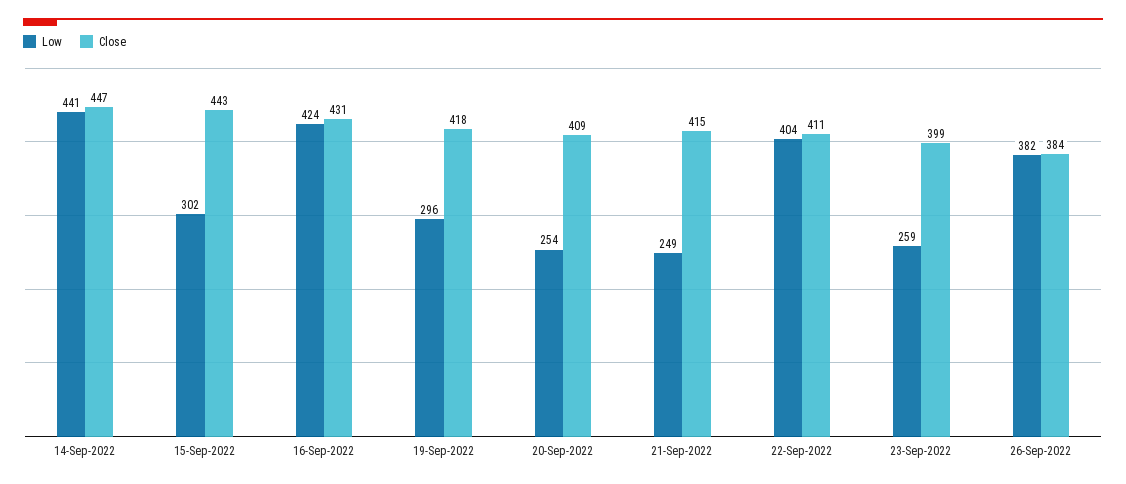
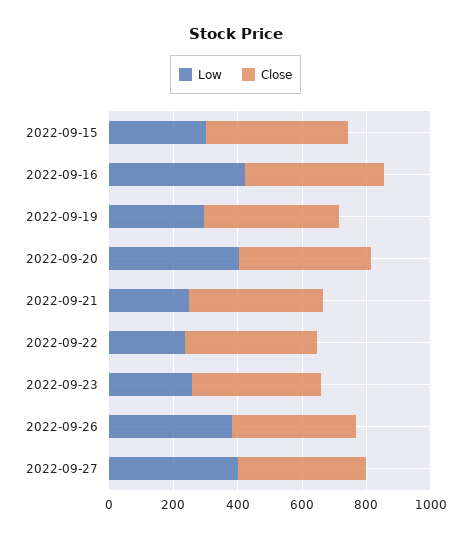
Low, 14-Sep-2022: 441 -> none
Close, 14-Sep-2022: 447 -> none
Low, 20-Sep-2022: 254 -> 400
Low, 22-Sep-2022: 404 -> 250
Low, 2022-09-27: none -> 400
Close, 2022-09-27: none -> 400

